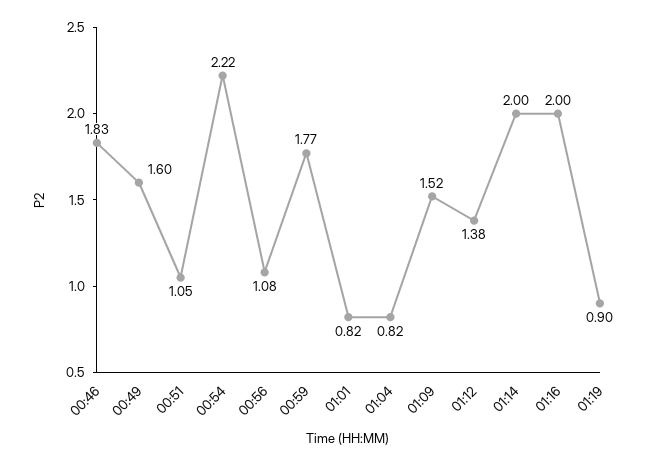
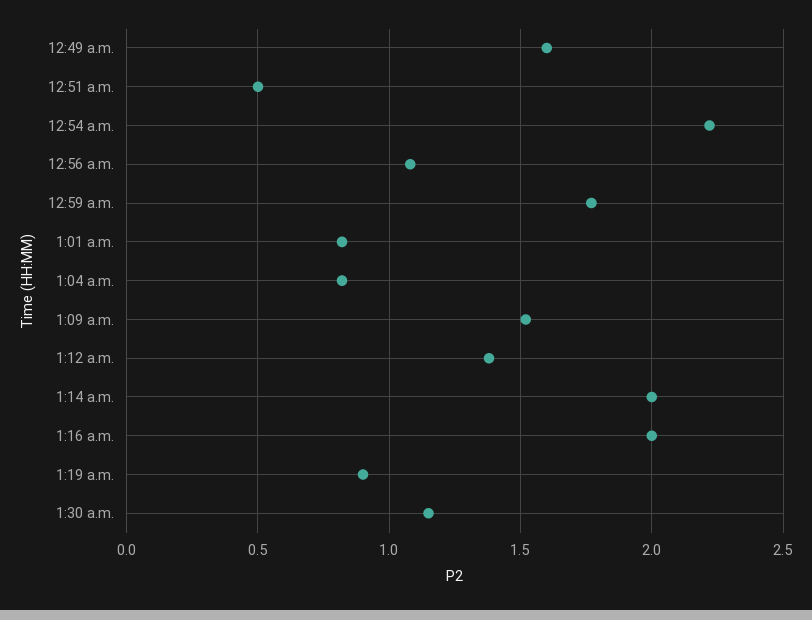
00:46: 1.83 -> none
00:51: 1.05 -> 0.5
1:30 a.m.: none -> 1.15

